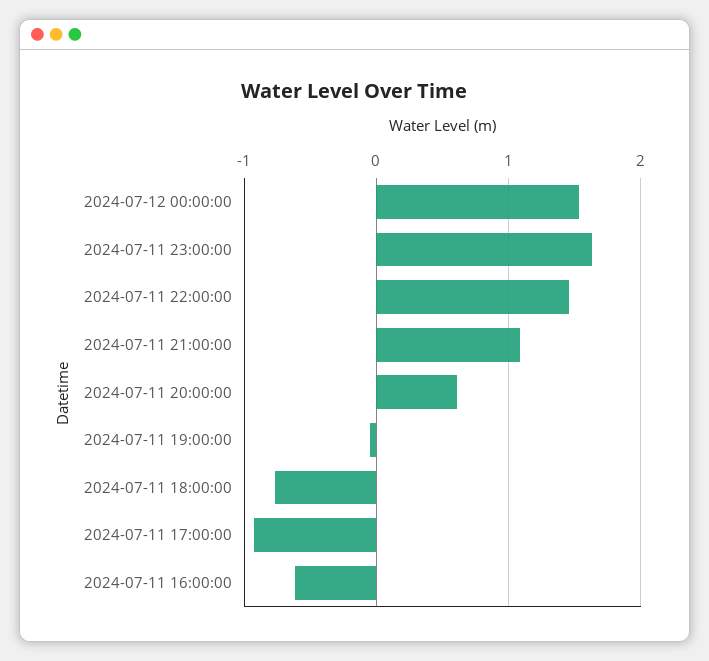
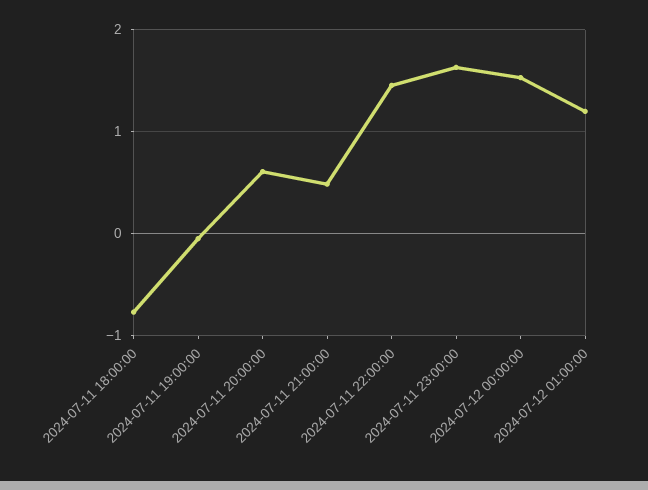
2024-07-11 21:00:00: 1.1 -> 0.5
2024-07-11 17:00:00: -0.9 -> none
2024-07-11 16:00:00: -0.6 -> none
2024-07-12 01:00:00: none -> 1.2

